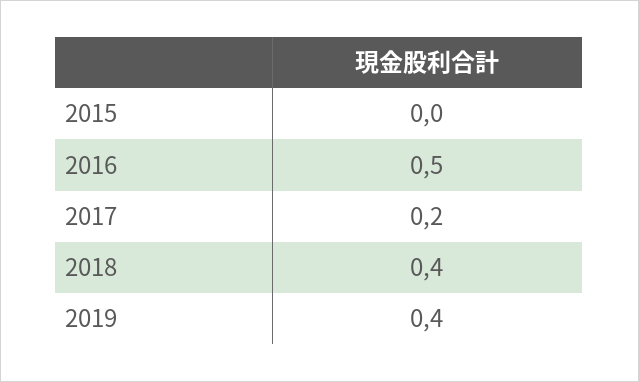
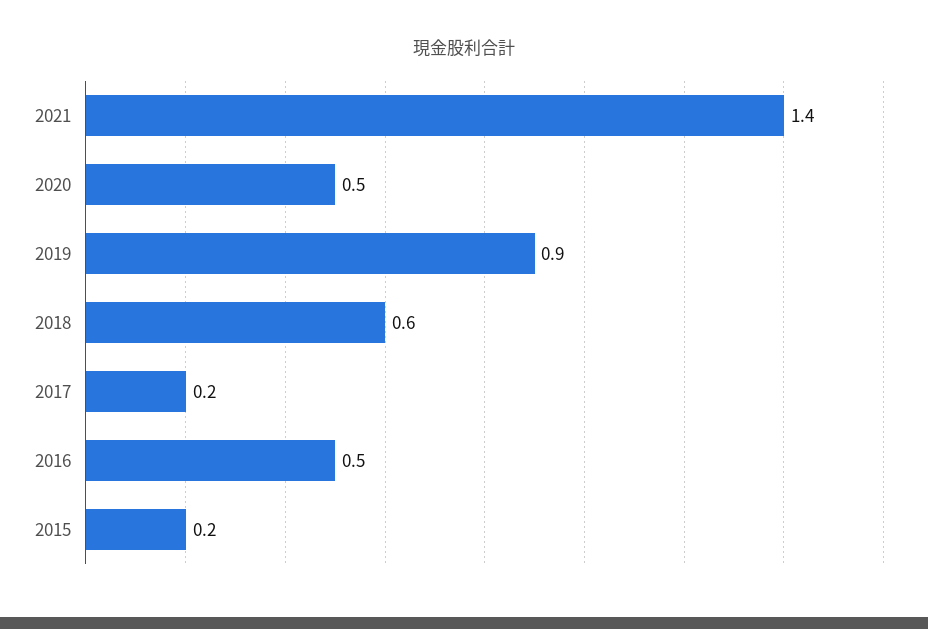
2015: 0 -> 0.2
2018: 0.4 -> 0.6
2019: 0.4 -> 0.9
2021: none -> 1.4
2020: none -> 0.5

